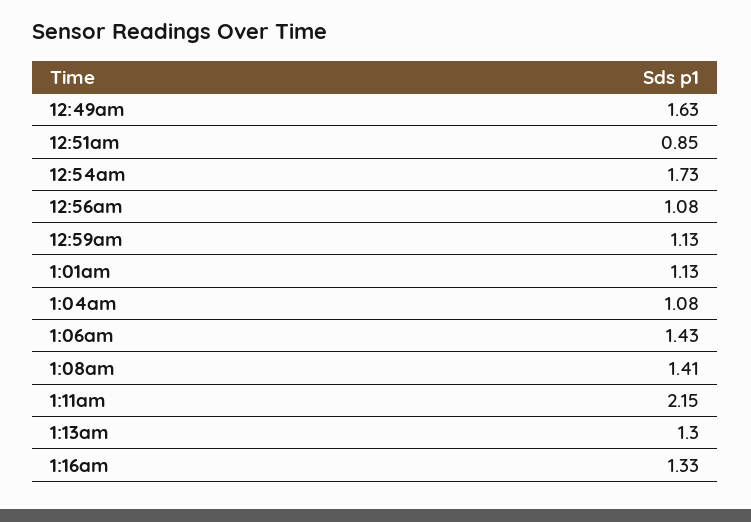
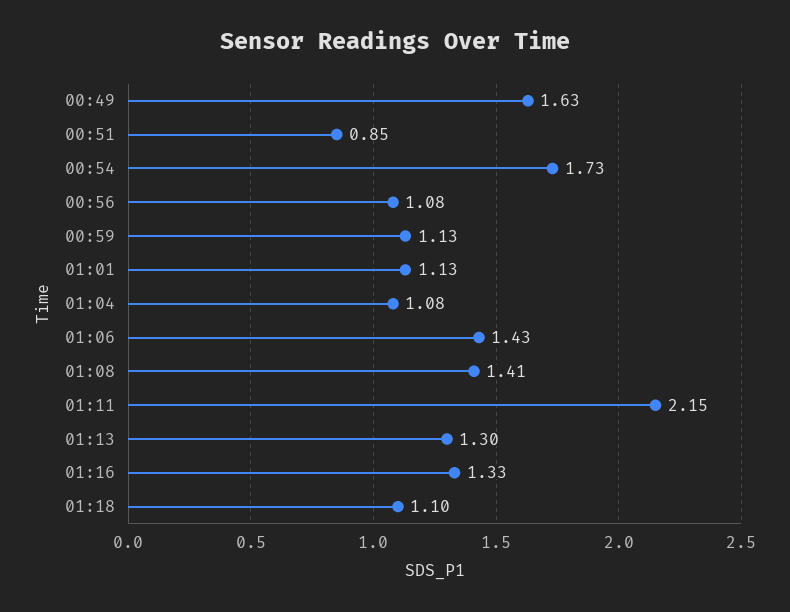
01:18: none -> 1.1

